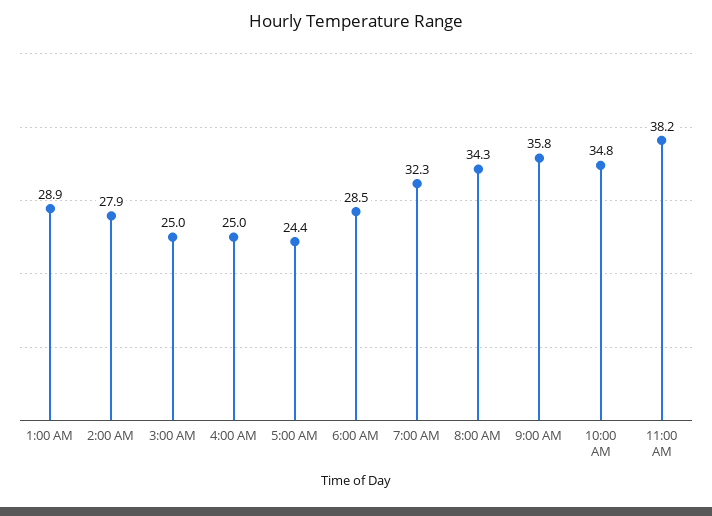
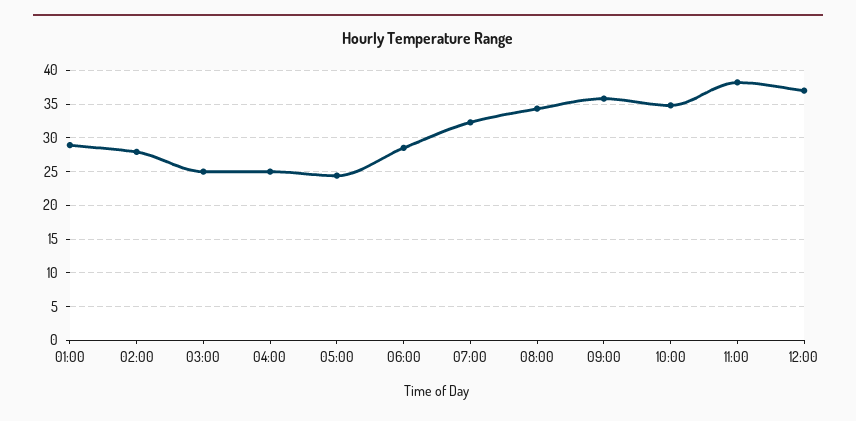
12:00: none -> 37

